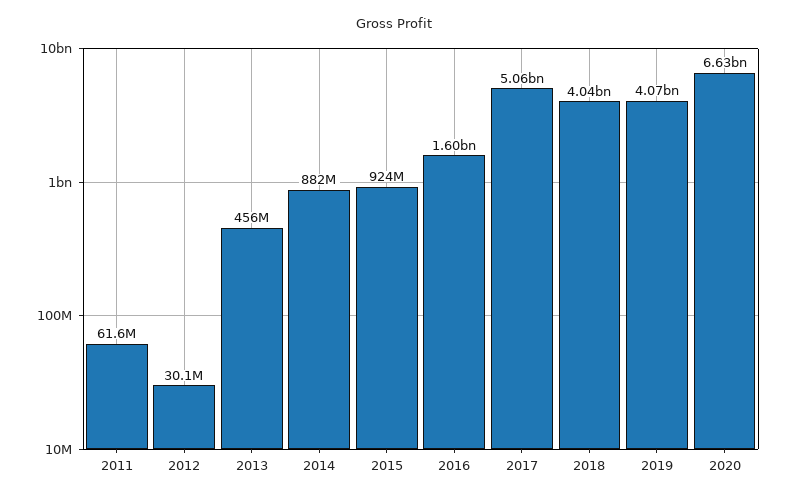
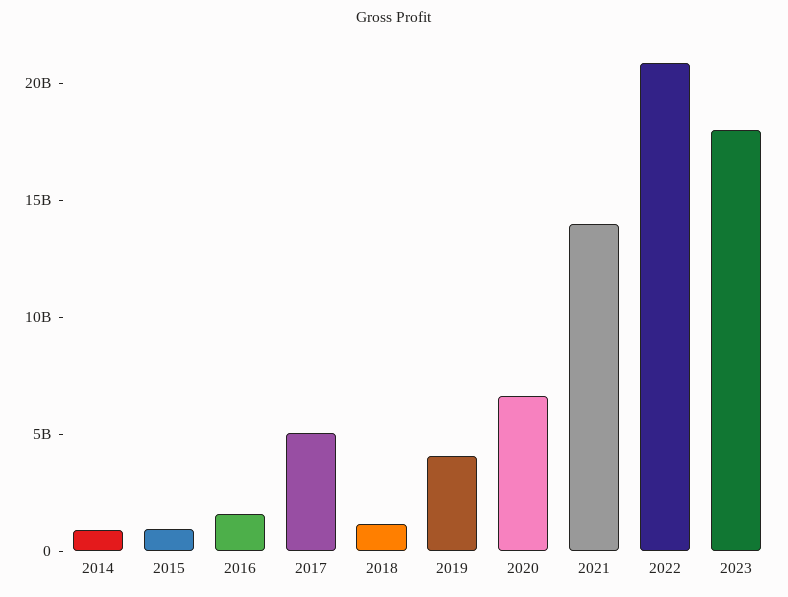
2011: 61600000 -> none
2012: 30100000 -> none
2013: 456000000 -> none
2018: 4040000000 -> 1000000000
2021: none -> 14000000000
2022: none -> 21000000000
2023: none -> 18000000000

